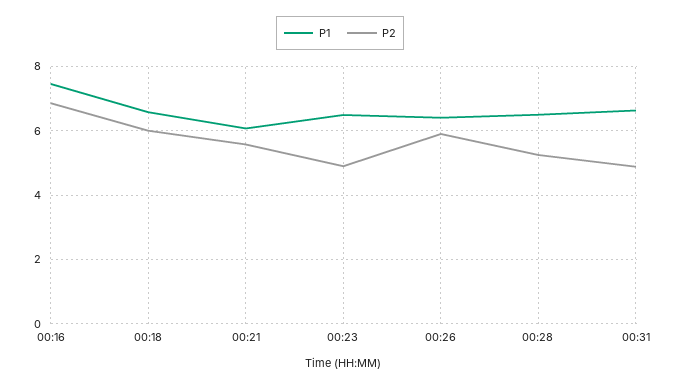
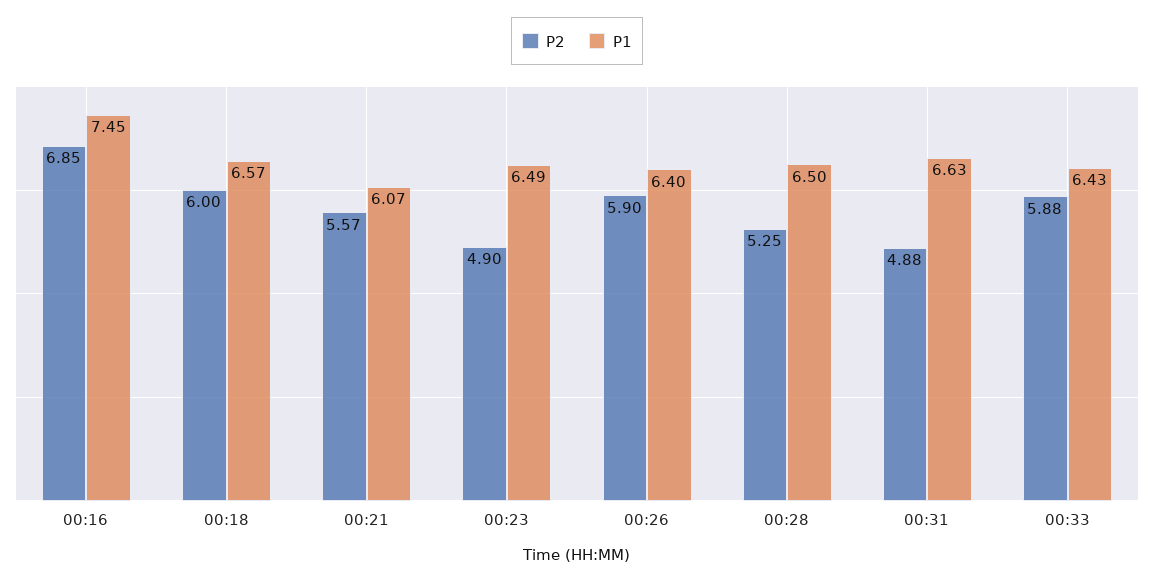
P2, 00:33: none -> 5.88
P1, 00:33: none -> 6.43

